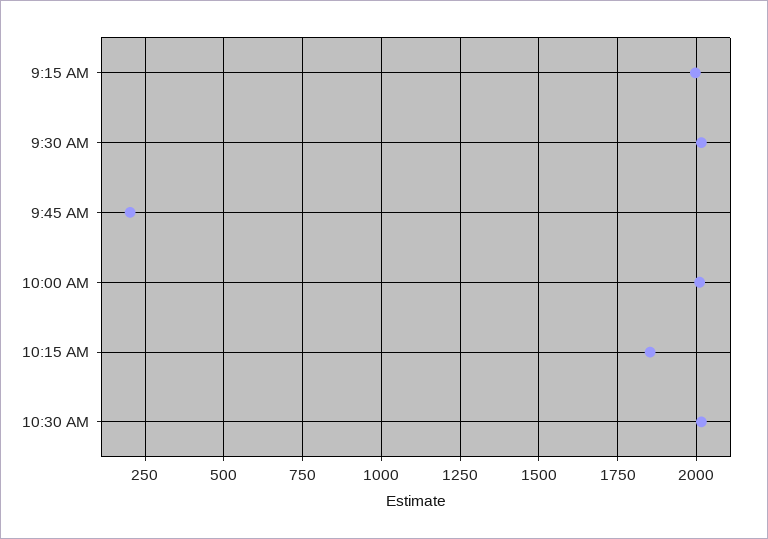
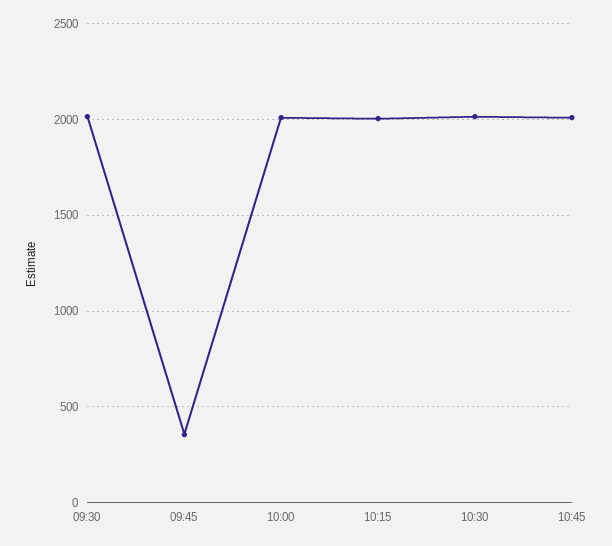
9:15 AM: 2000 -> none
9:45 AM: 200 -> 350
10:15 AM: 1850 -> 2000
10:45: none -> 2000

